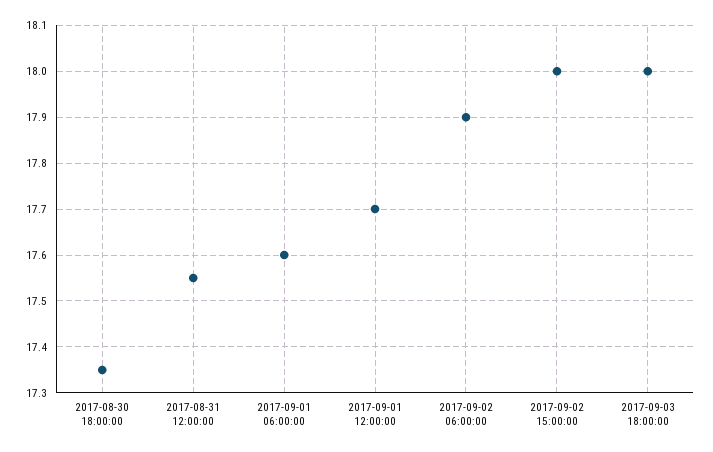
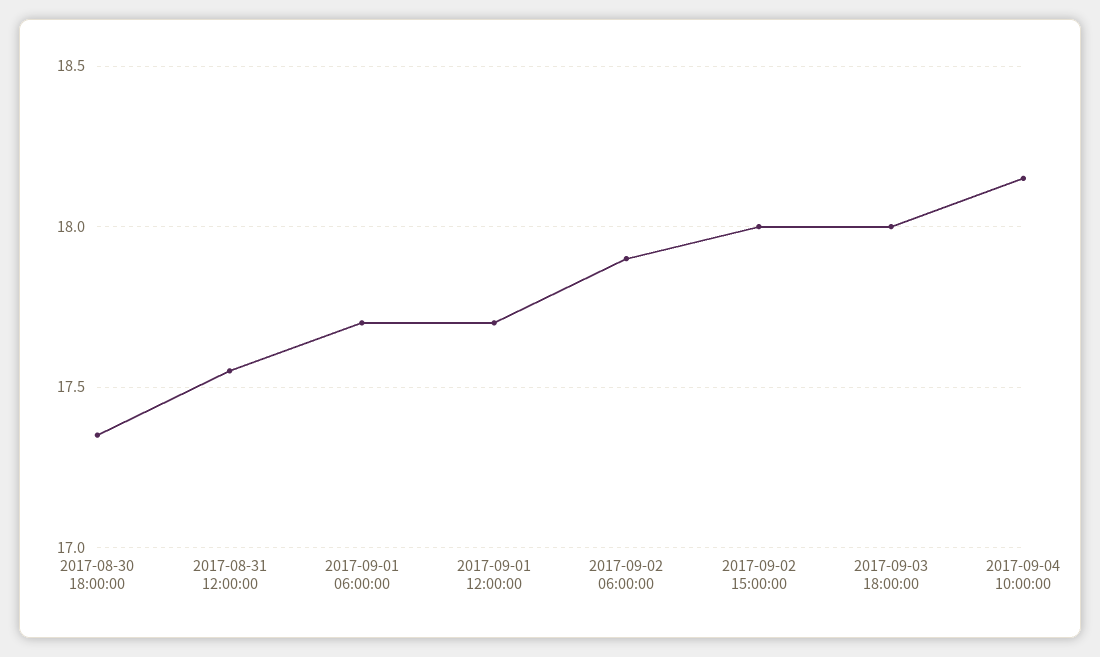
2017-09-01 06:00:00: 17.6 -> 17.7
2017-09-04 10:00:00: none -> 18.15

